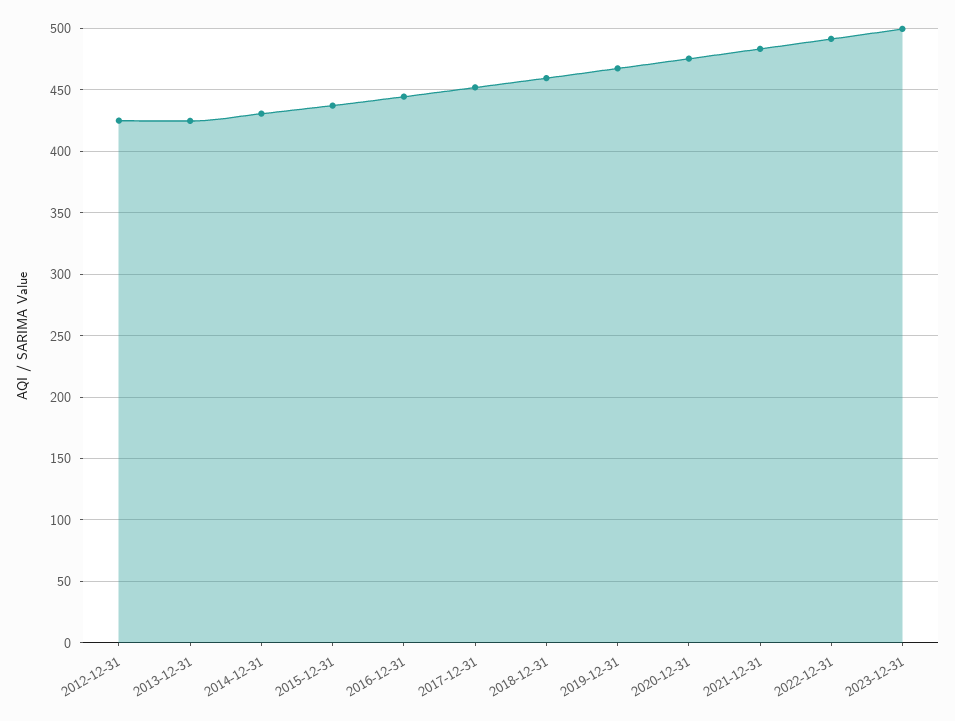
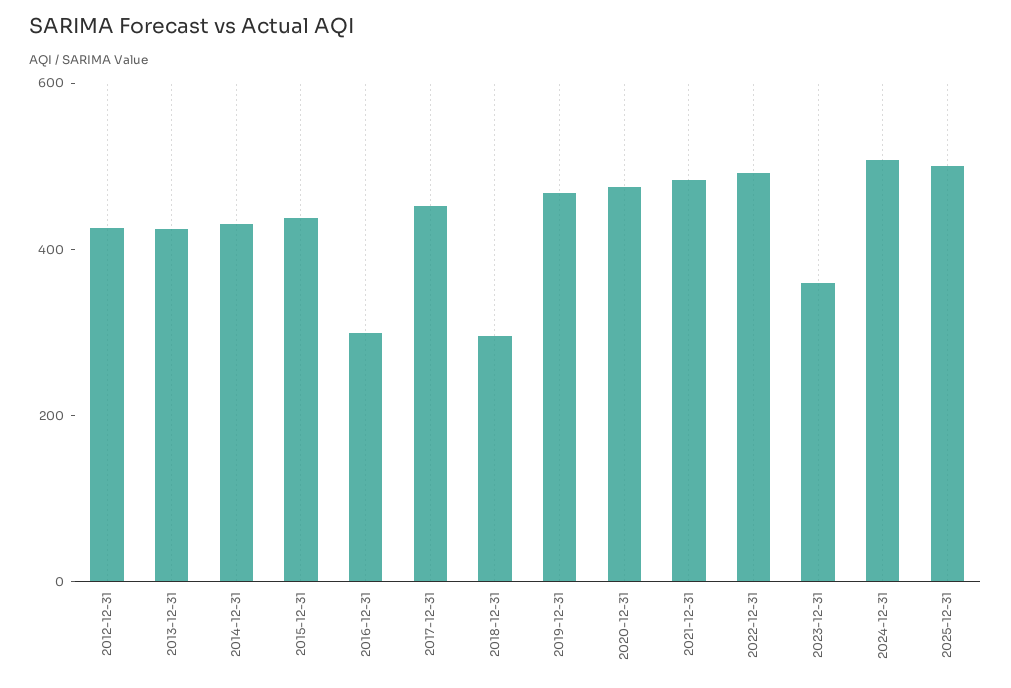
2016-12-31: 445 -> 300
2018-12-31: 460 -> 300
2023-12-31: 500 -> 350
2024-12-31: none -> 500
2025-12-31: none -> 500

